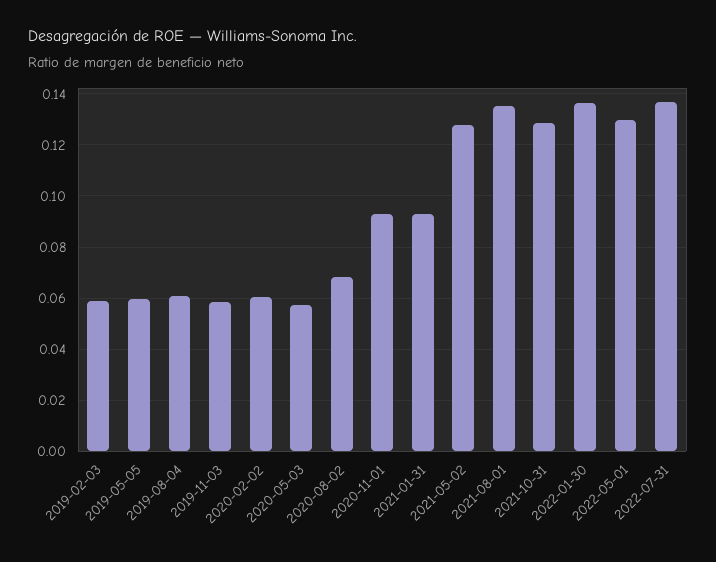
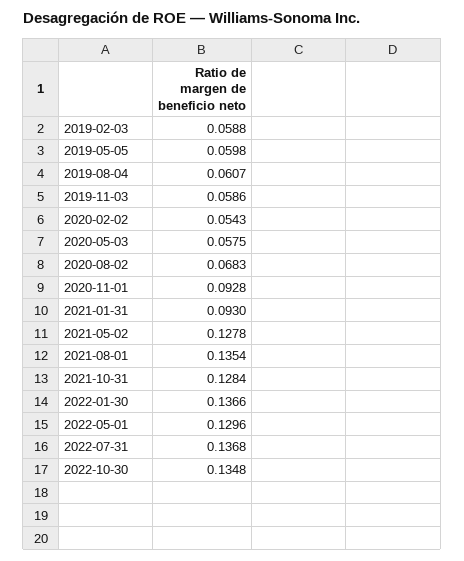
2020-02-02: 0.06 -> 0.0543
2022-10-30: none -> 0.1348

